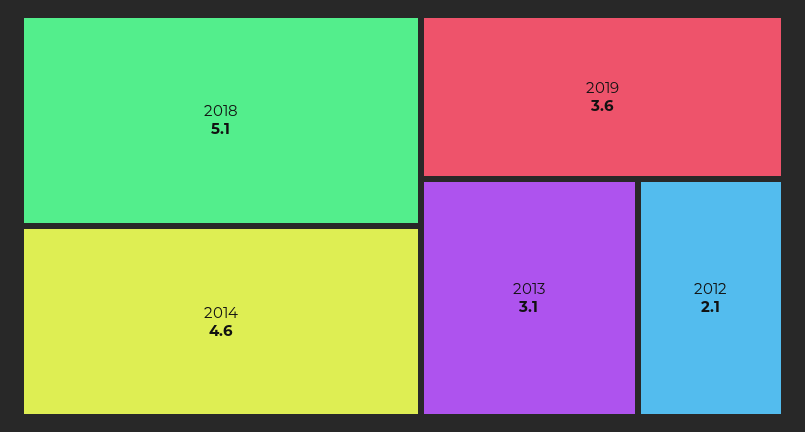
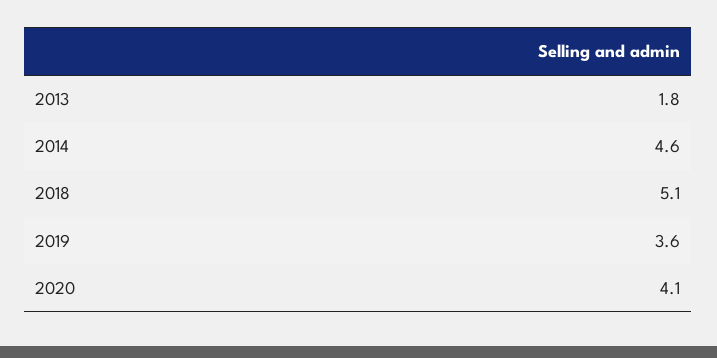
2013: 3.1 -> 1.8
2012: 2.1 -> none
2020: none -> 4.1

